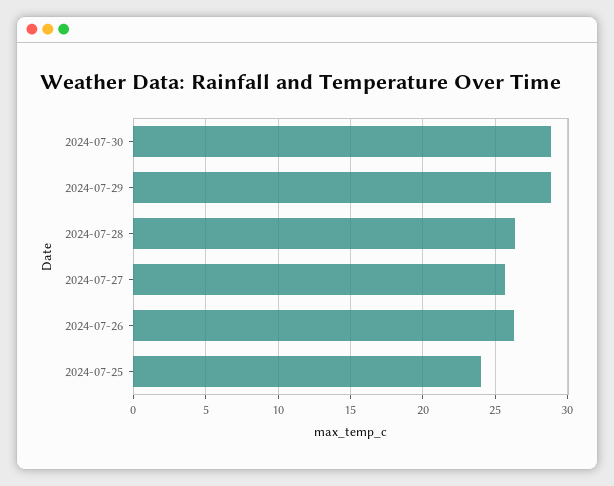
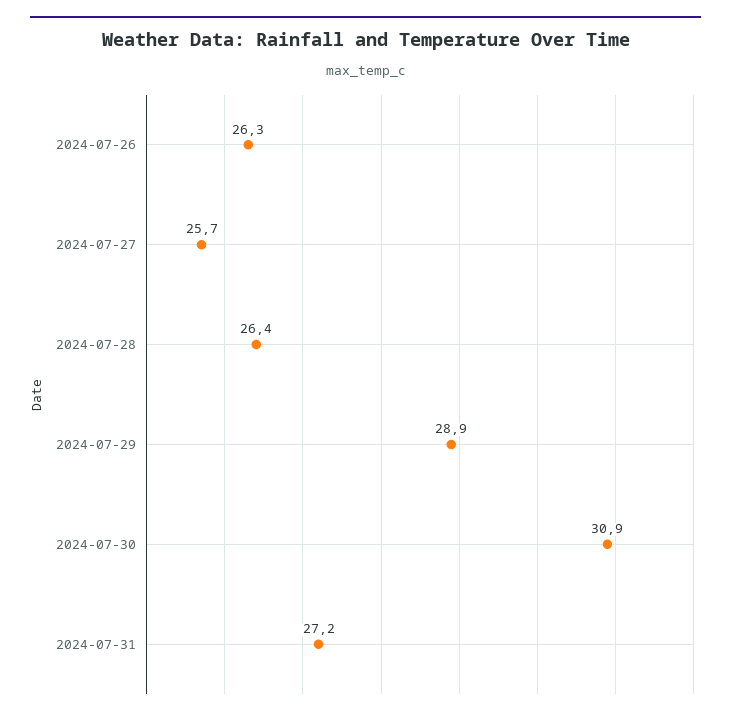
2024-07-30: 29 -> 30.9
2024-07-25: 24 -> none
2024-07-31: none -> 27.2

